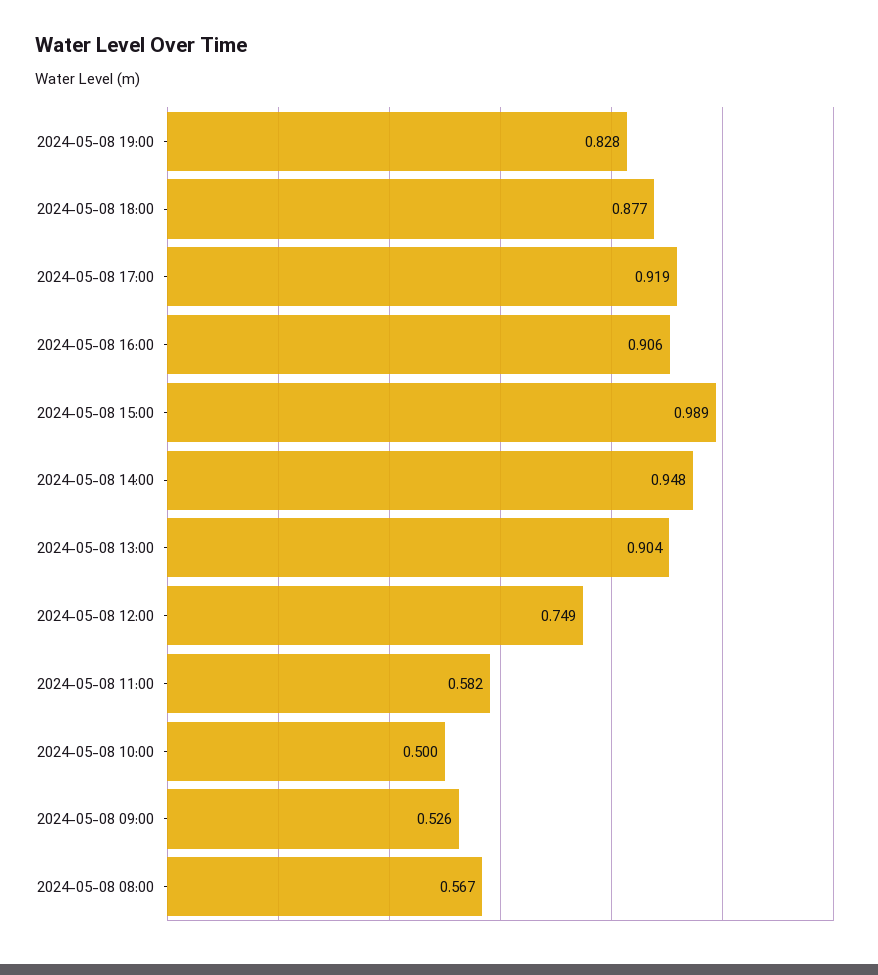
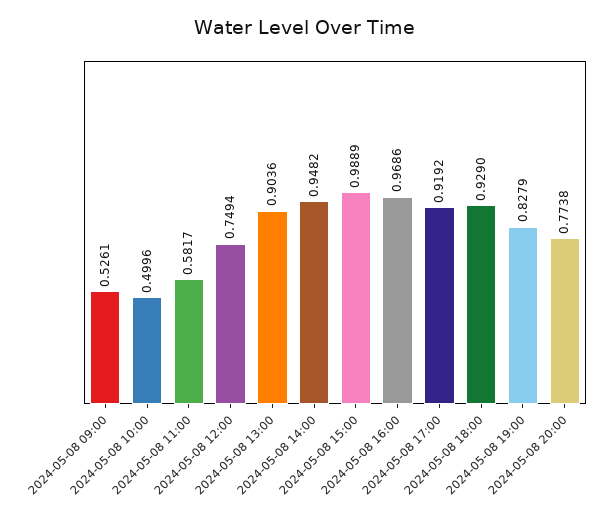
2024-05-08 18:00: 0.877 -> 0.929
2024-05-08 16:00: 0.906 -> 0.9686
2024-05-08 08:00: 0.567 -> none
2024-05-08 20:00: none -> 0.7738

